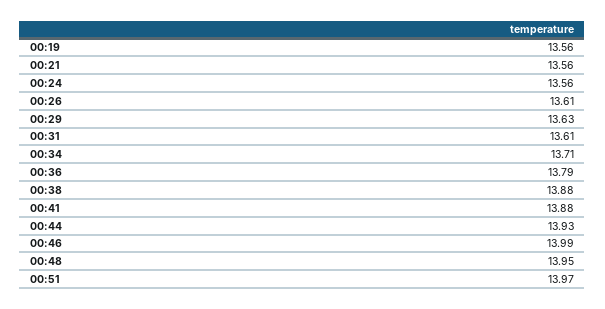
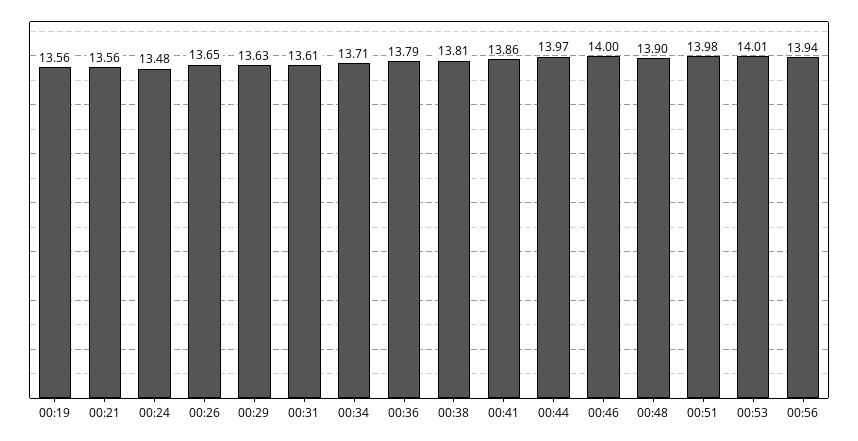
00:24: 13.56 -> 13.48
00:26: 13.61 -> 13.65
00:38: 13.88 -> 13.81
00:41: 13.88 -> 13.86
00:44: 13.93 -> 13.97
00:46: 13.99 -> 14
00:48: 13.95 -> 13.9
00:51: 13.97 -> 13.98
00:53: none -> 14.01
00:56: none -> 13.94

